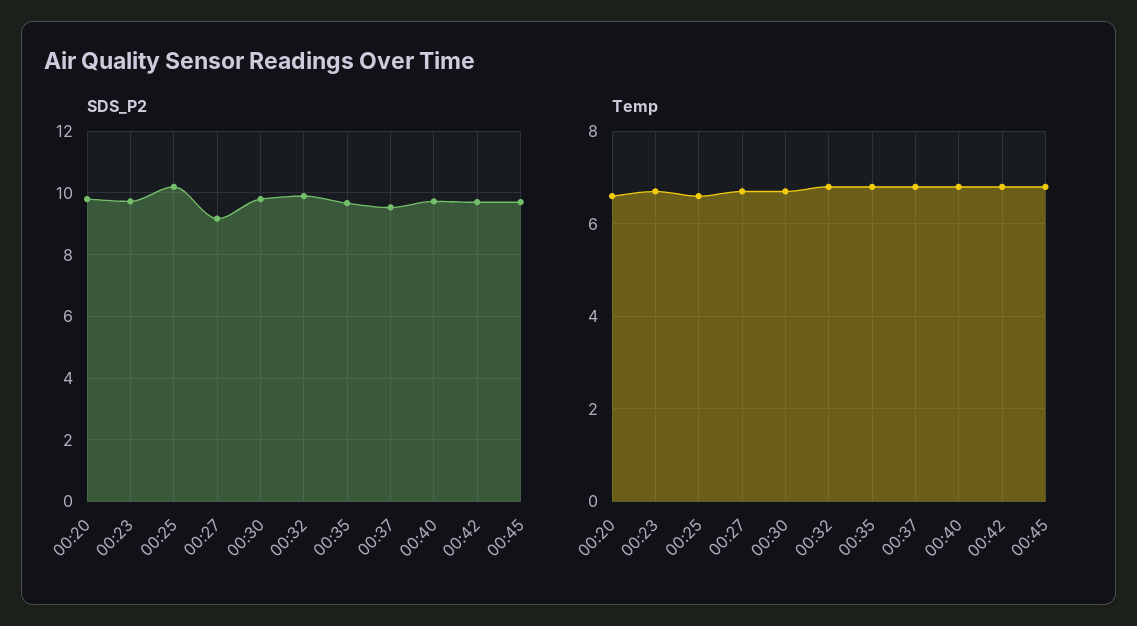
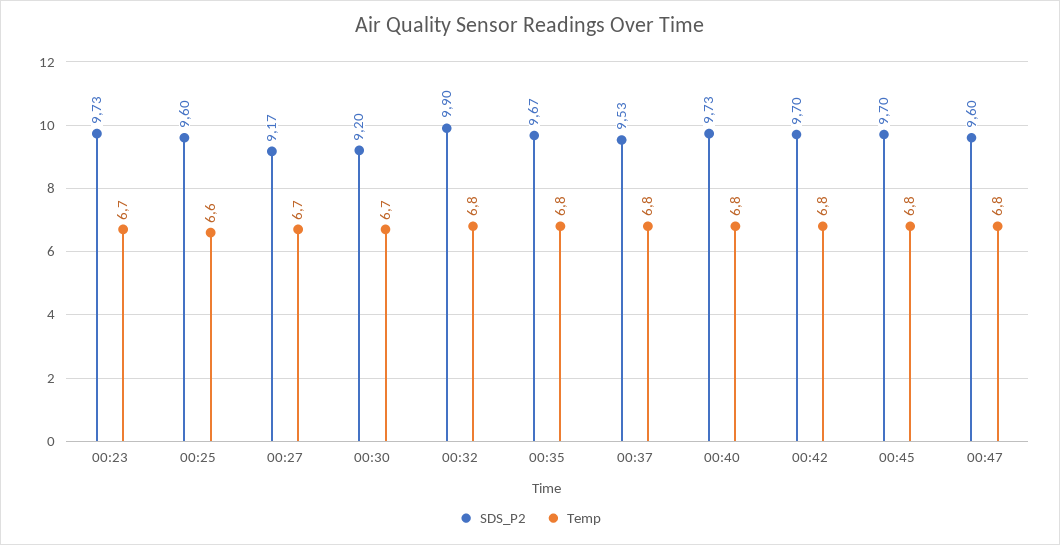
SDS_P2, 00:20: 9.8 -> none
SDS_P2, 00:25: 10.2 -> 9.6
SDS_P2, 00:30: 9.8 -> 9.2
Temp, 00:20: 6.5 -> none
SDS_P2, 00:47: none -> 9.6
Temp, 00:47: none -> 6.8

